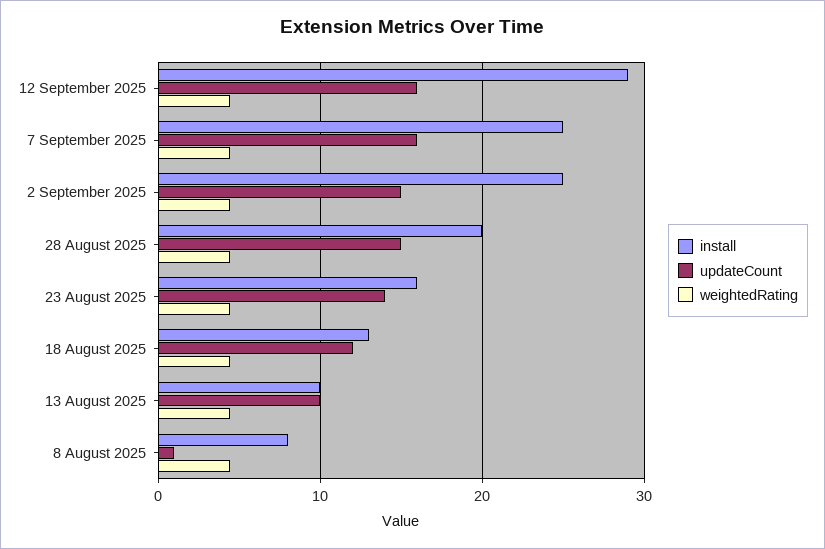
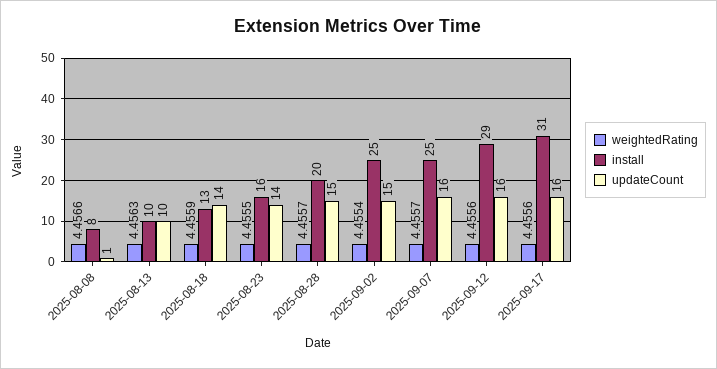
updateCount, 18 August 2025: 12 -> 14
weightedRating, 2025-09-17: none -> 4.4556
install, 2025-09-17: none -> 31
updateCount, 2025-09-17: none -> 16

